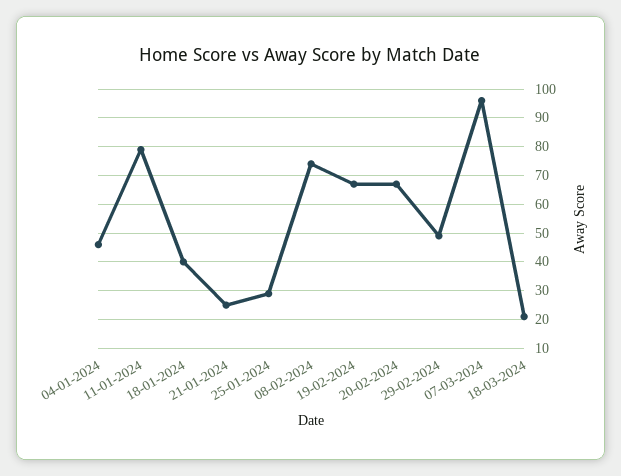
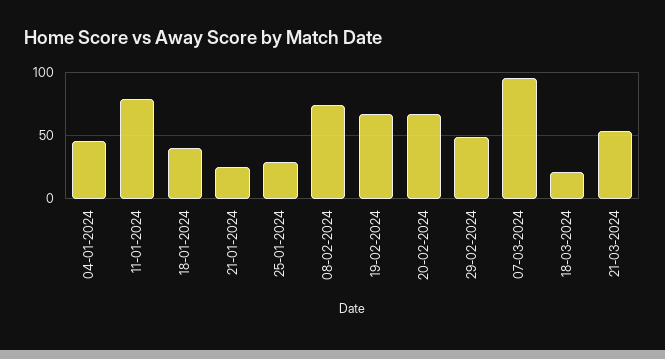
21-03-2024: none -> 55

